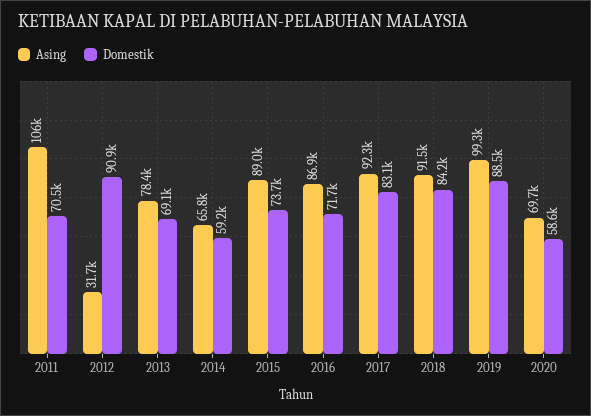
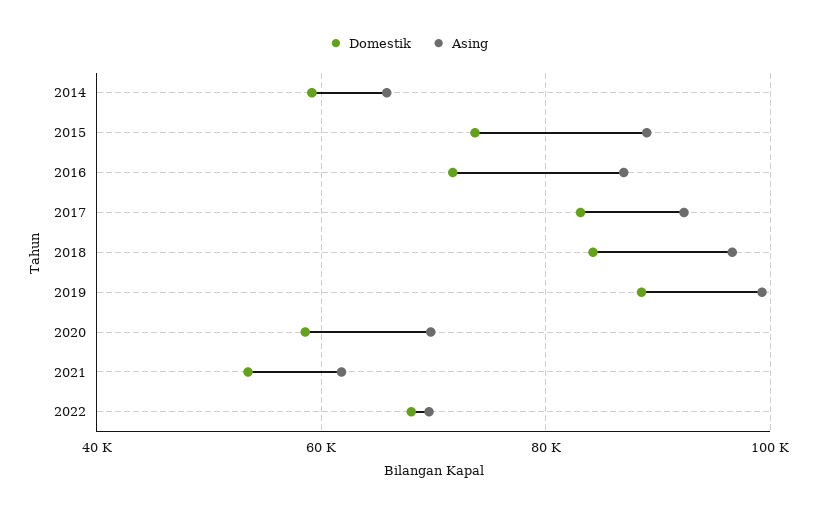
Asing, 2011: 106000 -> none
Domestik, 2011: 70500 -> none
Asing, 2012: 31700 -> none
Domestik, 2012: 90900 -> none
Asing, 2013: 78400 -> none
Domestik, 2013: 69100 -> none
Asing, 2018: 91500 -> 96000
Domestik, 2021: none -> 54000
Asing, 2021: none -> 62000
Domestik, 2022: none -> 68000
Asing, 2022: none -> 70000

